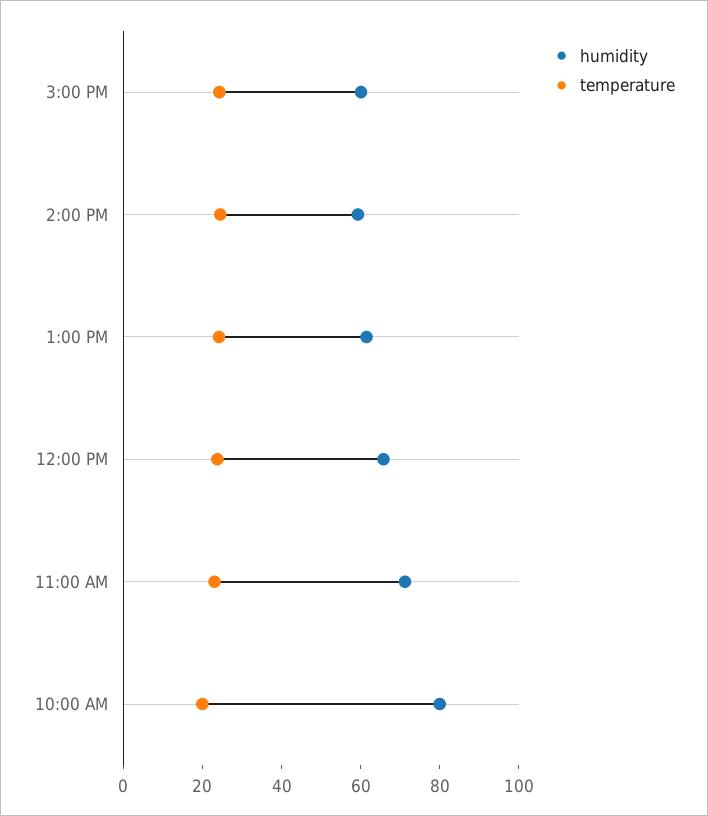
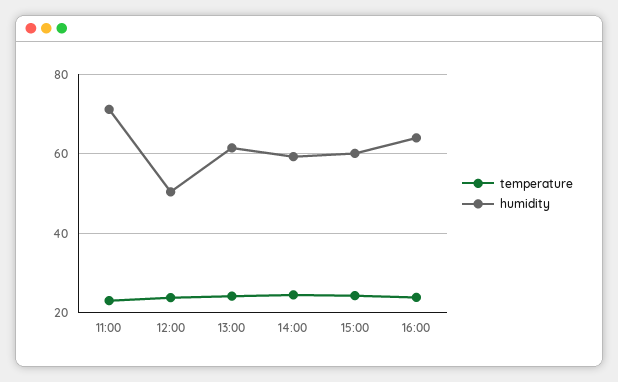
humidity, 12:00 PM: 65 -> 50
humidity, 10:00 AM: 80 -> none
temperature, 10:00 AM: 20 -> none
temperature, 16:00: none -> 24
humidity, 16:00: none -> 64

